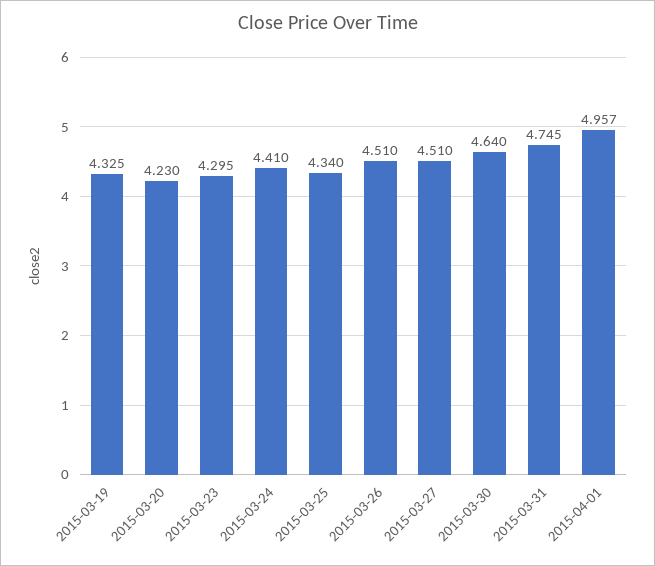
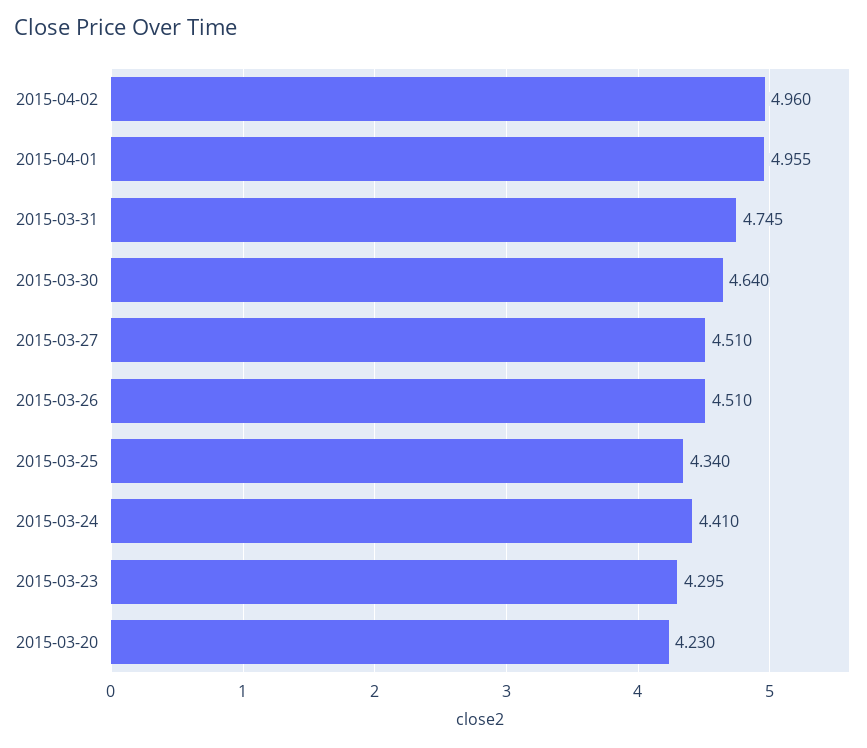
2015-03-19: 4.325 -> none
2015-04-01: 4.957 -> 4.955
2015-04-02: none -> 4.96

